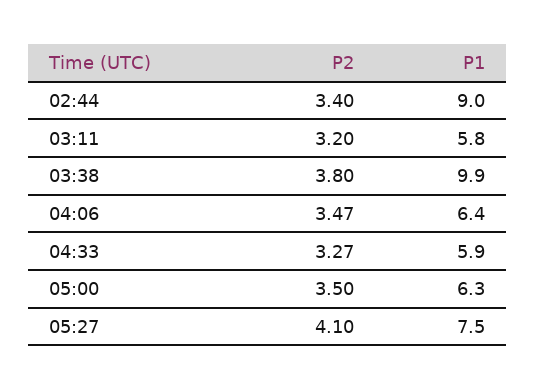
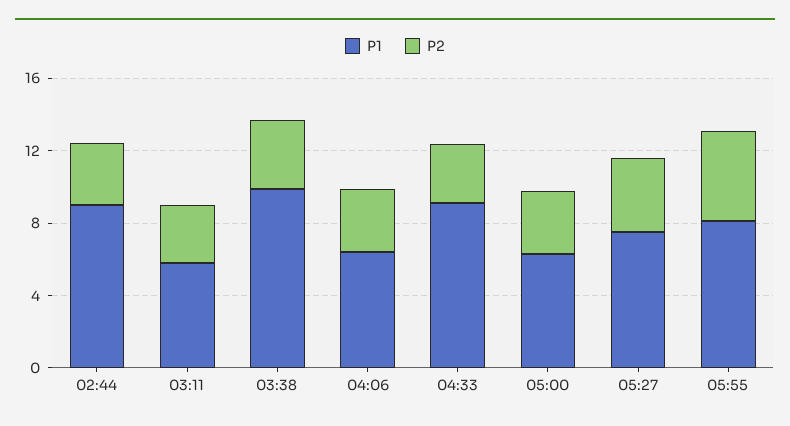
P1, 04:33: 5.9 -> 9
P1, 05:55: none -> 8
P2, 05:55: none -> 5

